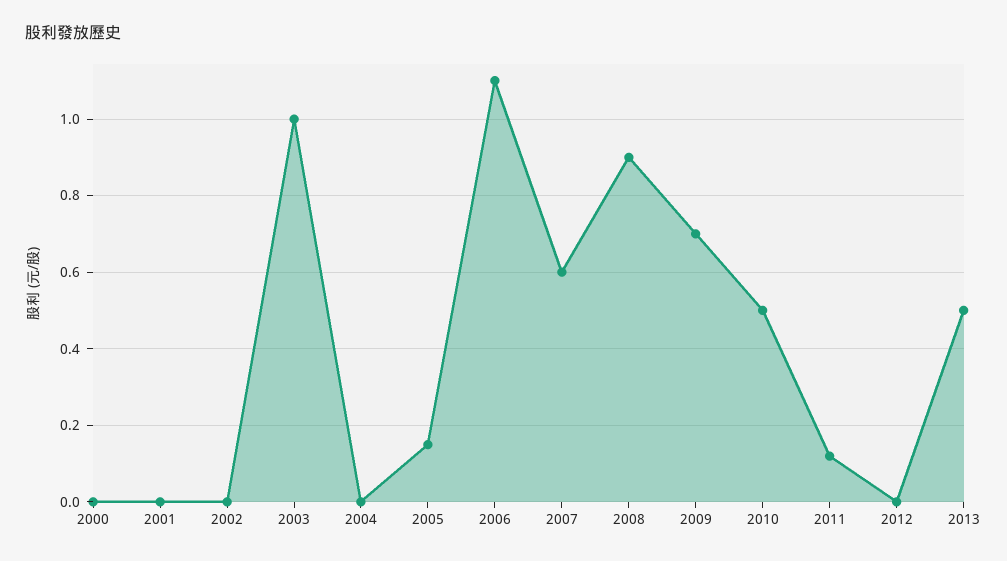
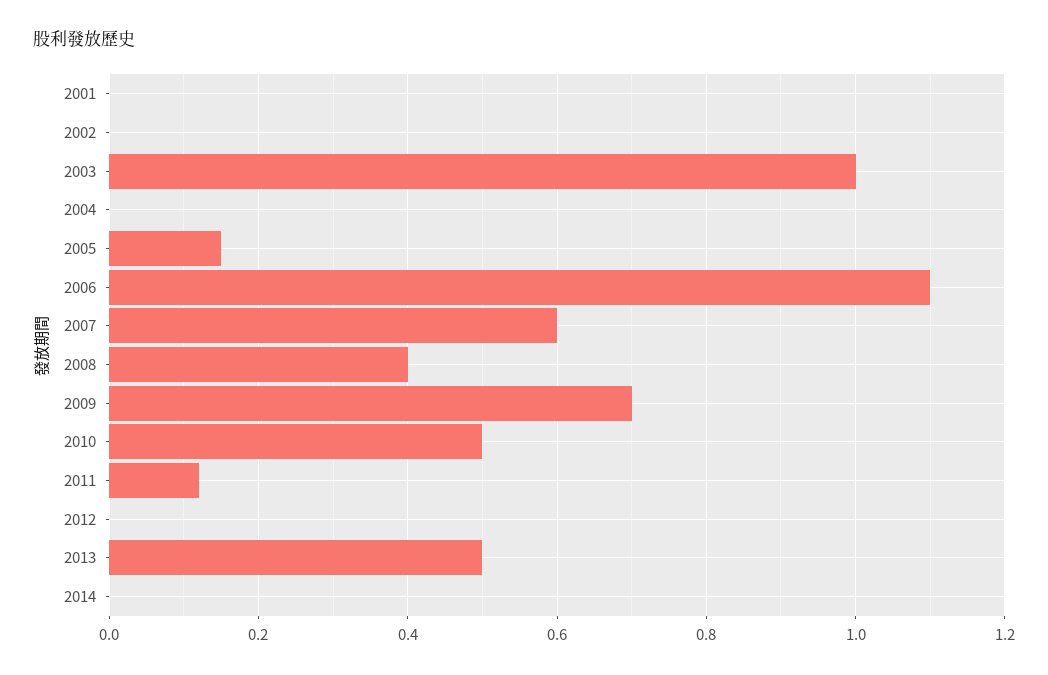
2000: 0 -> none
2008: 0.9 -> 0.4
2014: none -> 0

